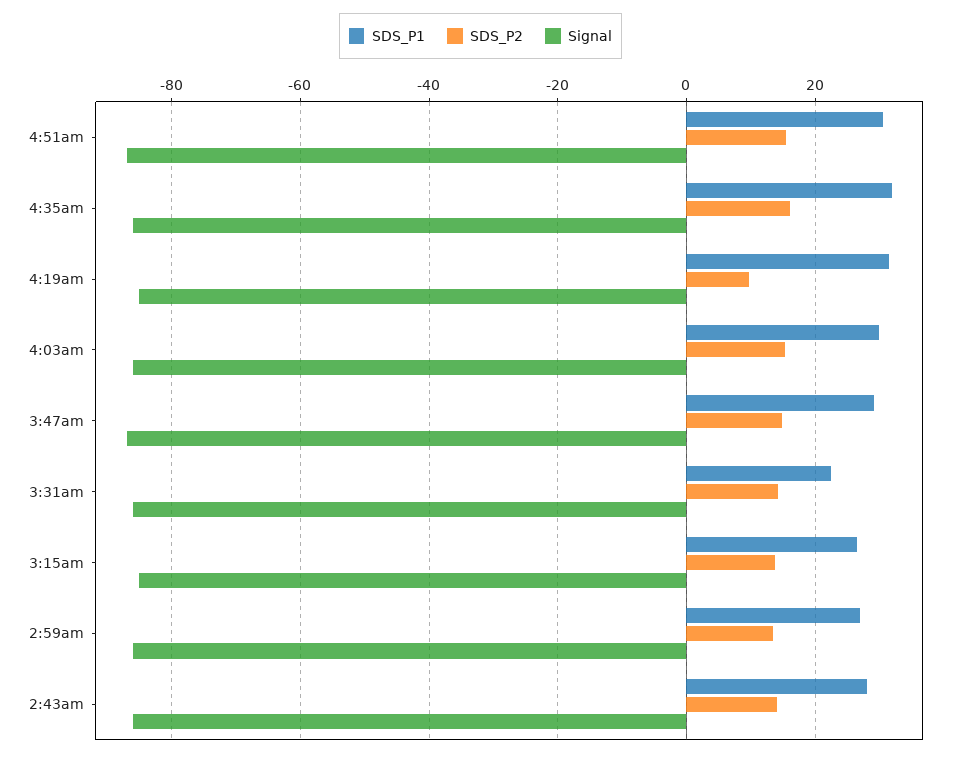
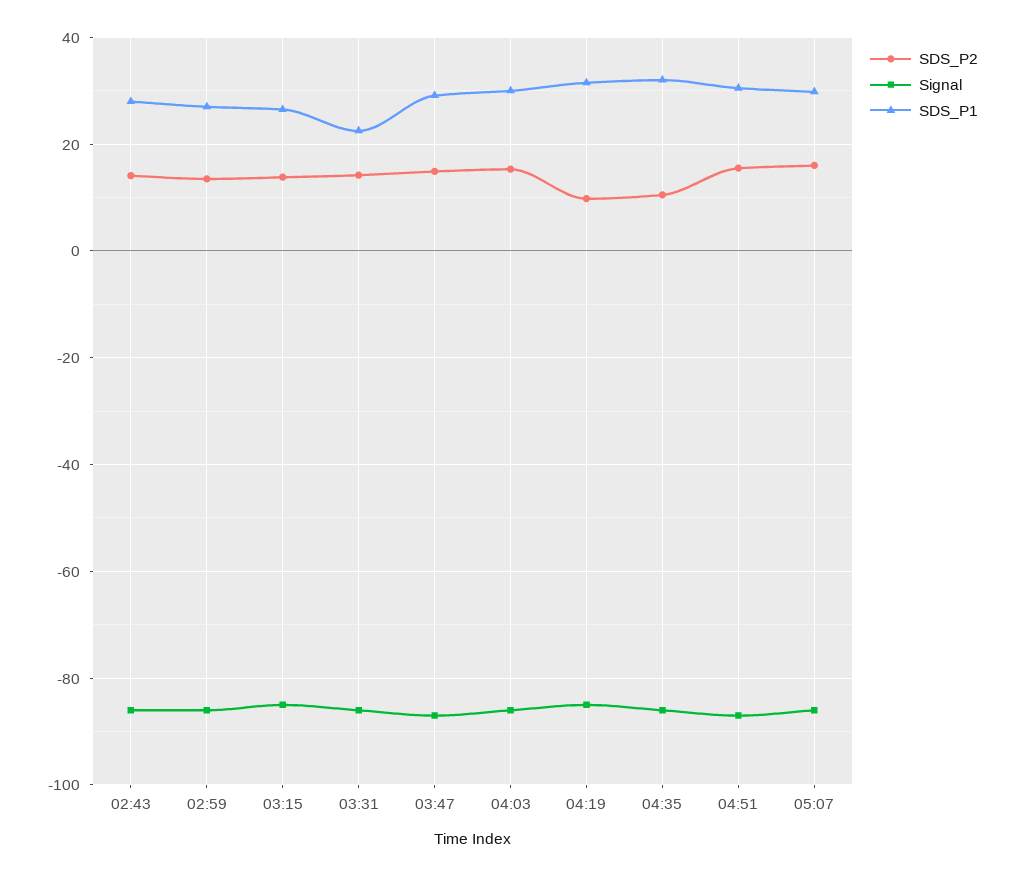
SDS_P2, 4:35am: 16 -> 10
SDS_P2, 05:07: none -> 16
Signal, 05:07: none -> -86
SDS_P1, 05:07: none -> 30

